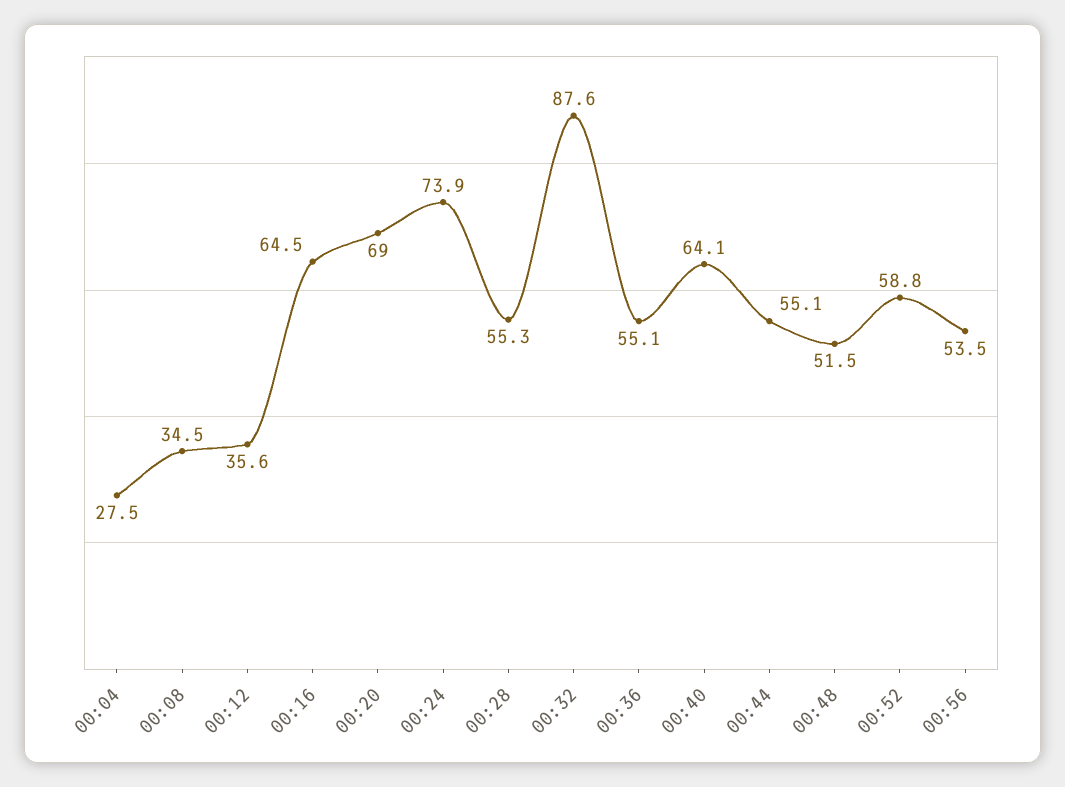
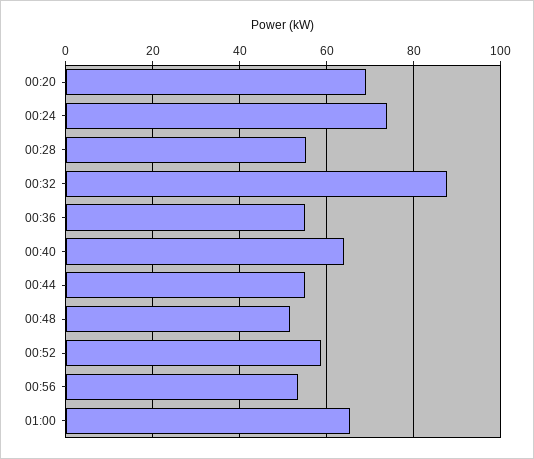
00:04: 27.5 -> none
00:08: 34.5 -> none
00:12: 35.6 -> none
00:16: 64.5 -> none
01:00: none -> 66

